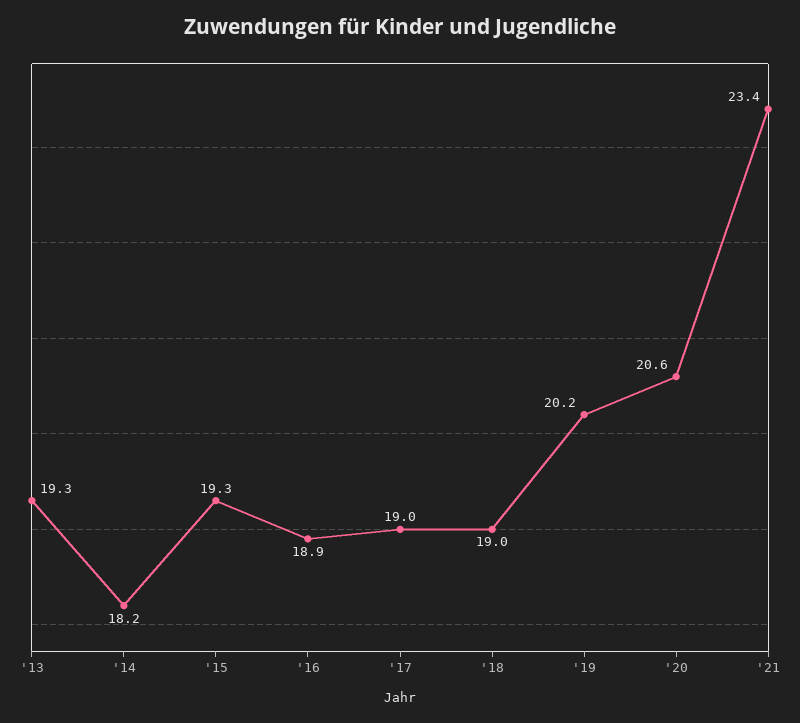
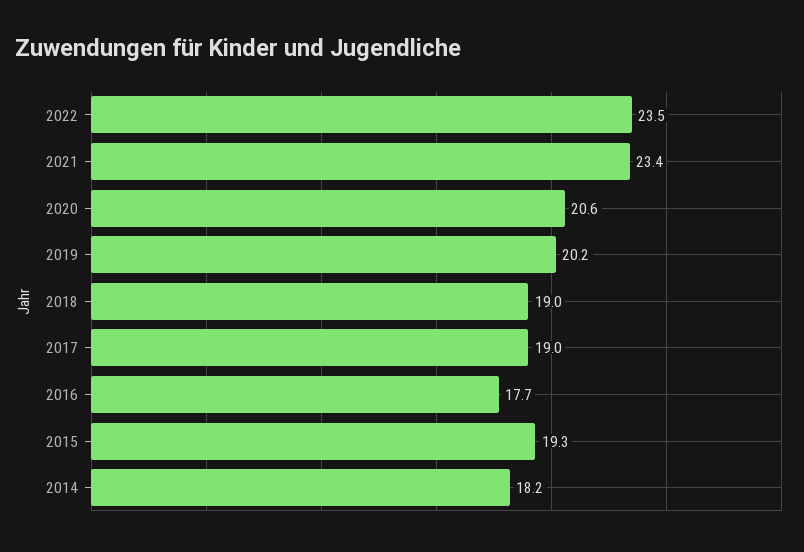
'13: 19.3 -> none
'16: 18.9 -> 17.7
2022: none -> 23.5

